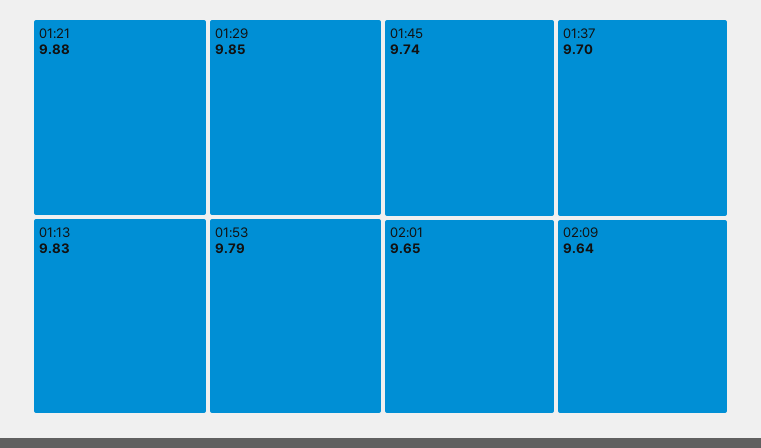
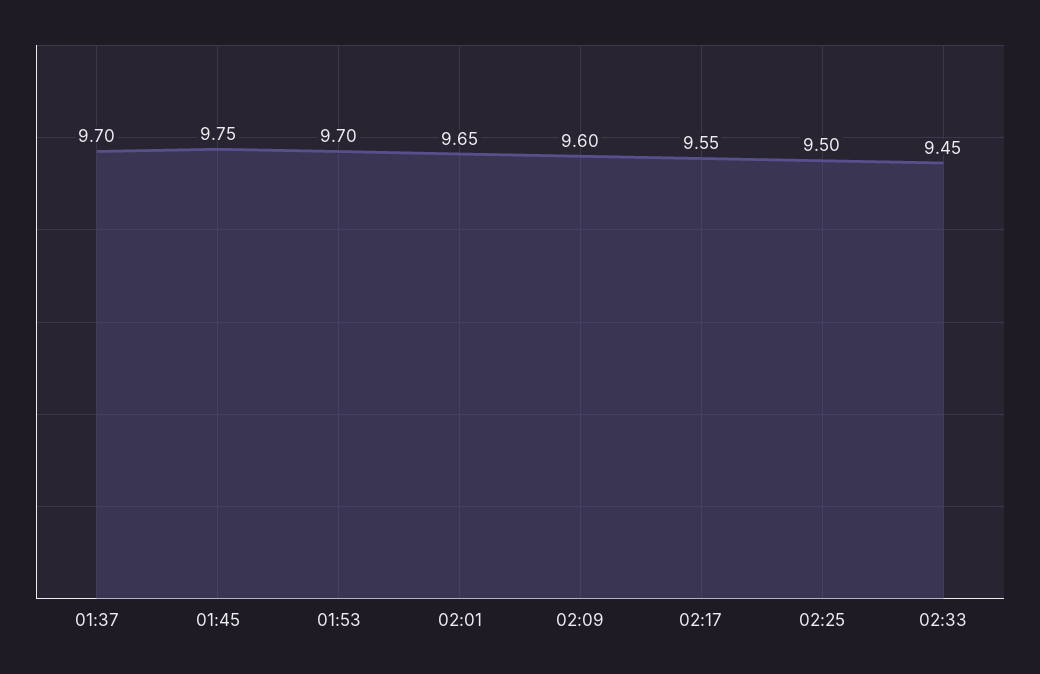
01:21: 9.88 -> none
01:29: 9.85 -> none
01:13: 9.83 -> none
01:53: 9.79 -> 9.7
01:45: 9.74 -> 9.75
02:09: 9.64 -> 9.6
02:17: none -> 9.55
02:25: none -> 9.5
02:33: none -> 9.45

